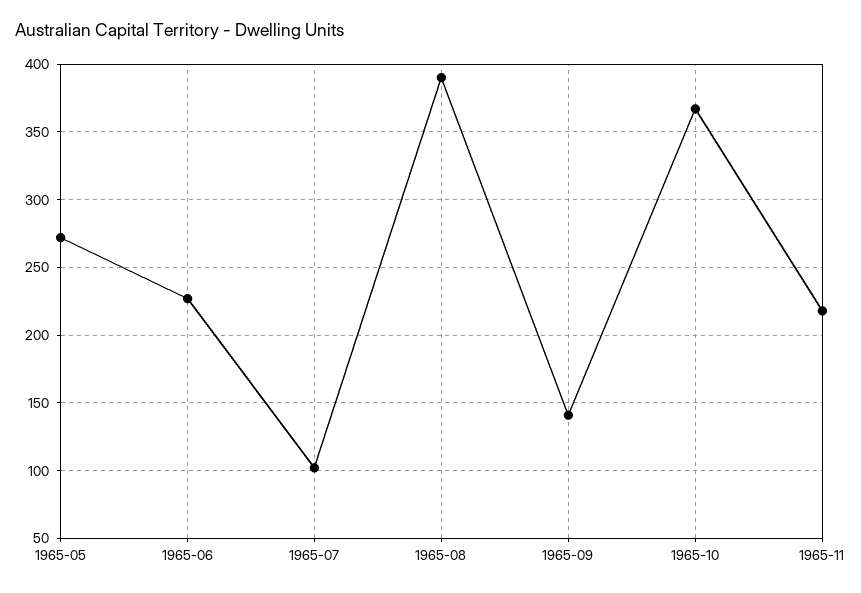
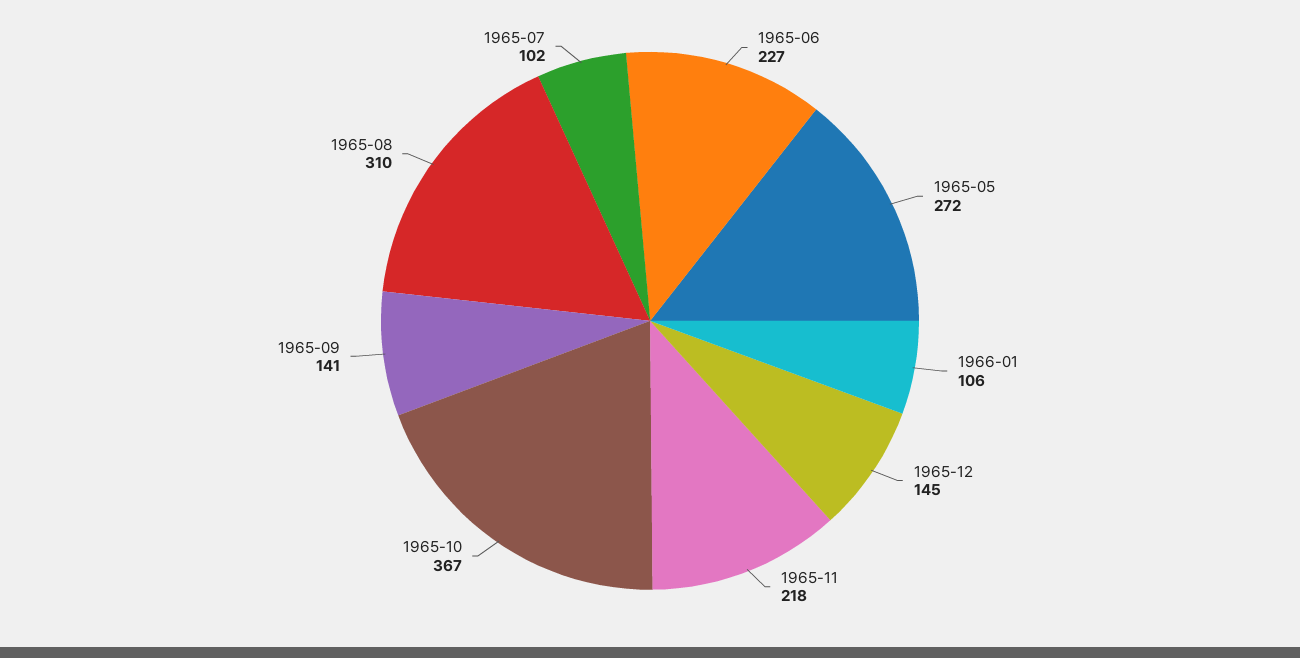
1965-08: 390 -> 310
1966-01: none -> 106
1965-12: none -> 145

